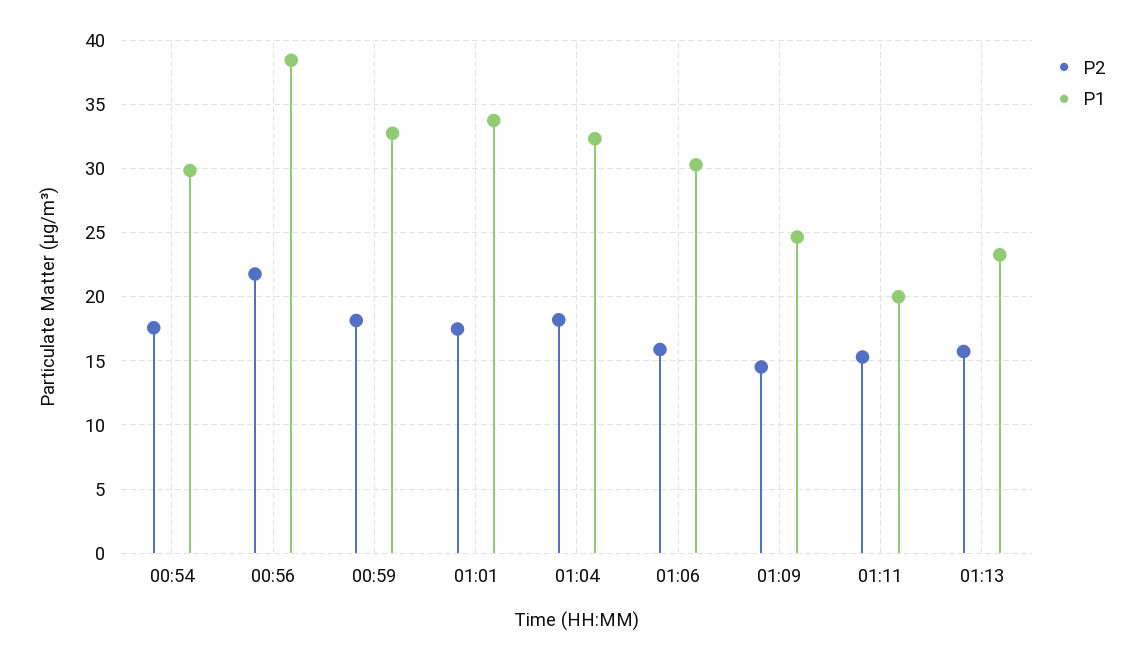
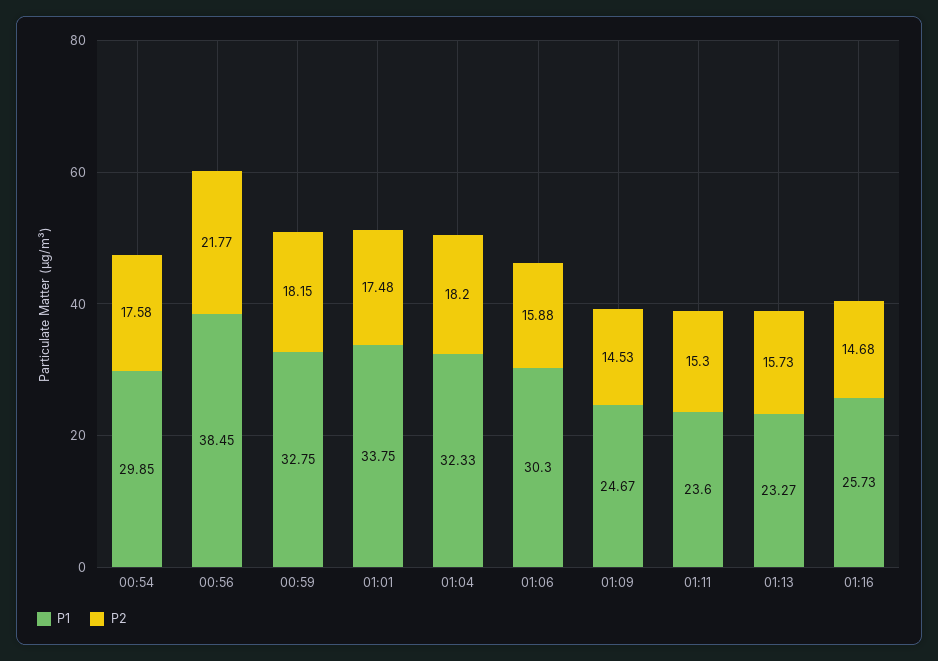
P1, 01:11: 20 -> 23.6
P1, 01:16: none -> 25.73
P2, 01:16: none -> 14.68

